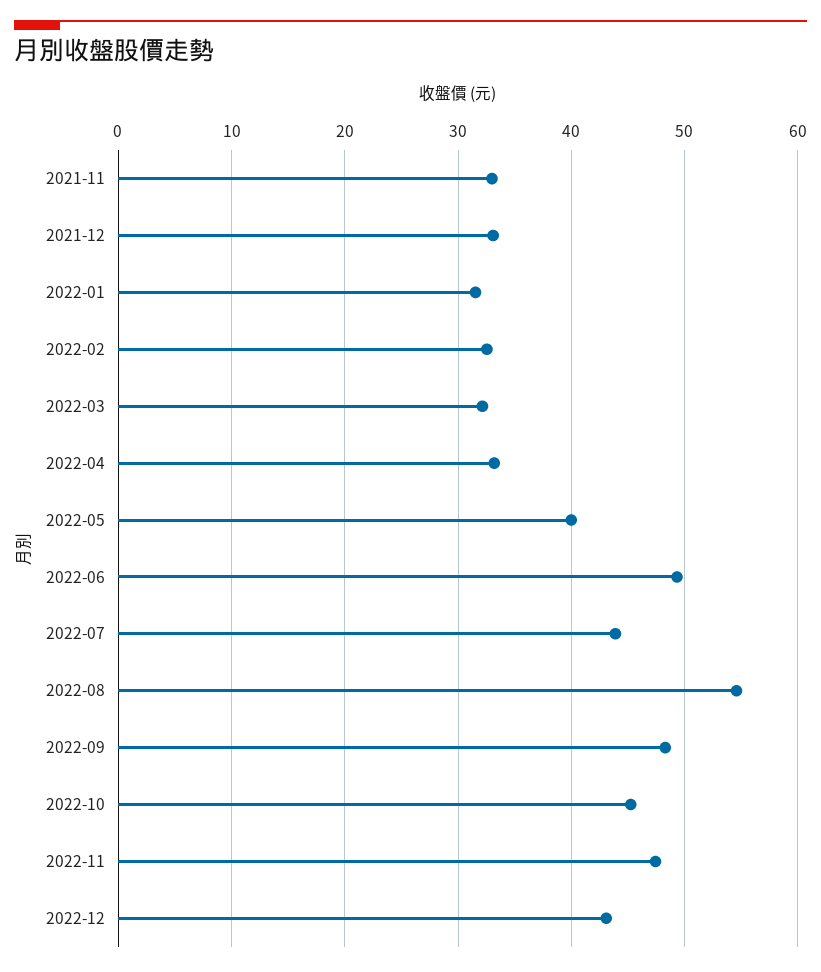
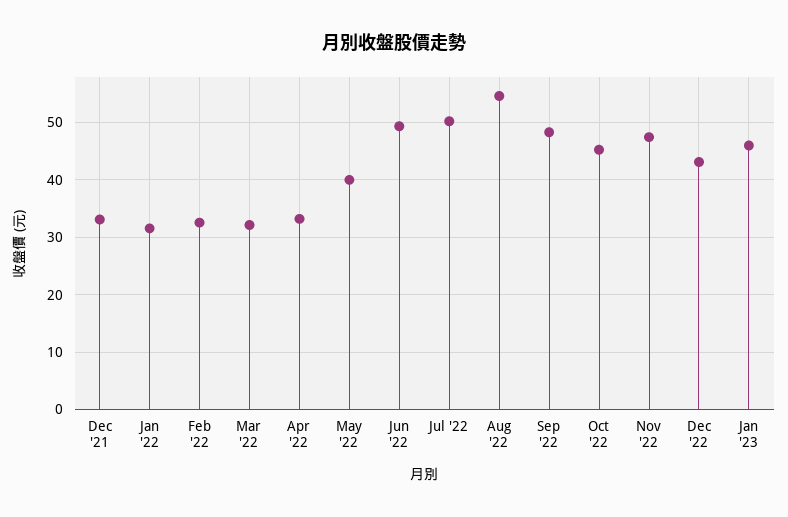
2021-11: 33 -> none
2022-07: 44 -> 50
Jan '23: none -> 46

